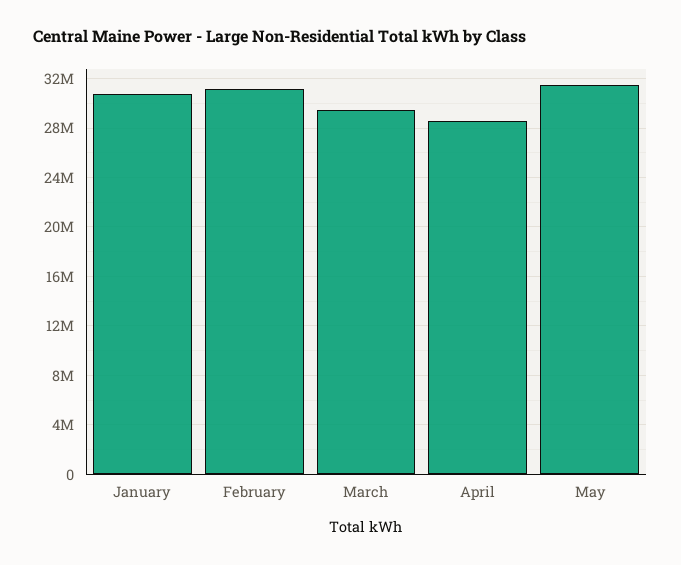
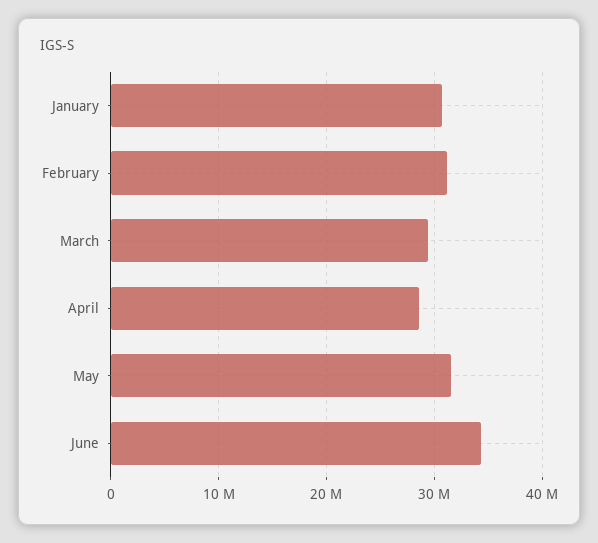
June: none -> 34000000

